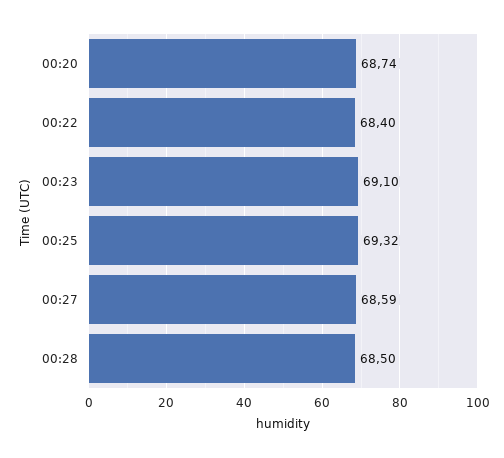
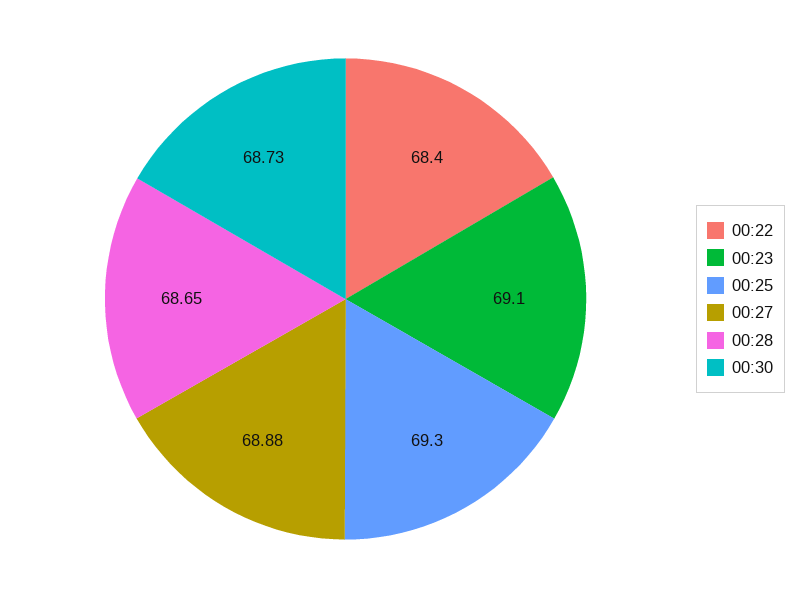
00:20: 68.74 -> none
00:25: 69.32 -> 69.3
00:27: 68.59 -> 68.88
00:28: 68.5 -> 68.65
00:30: none -> 68.73

